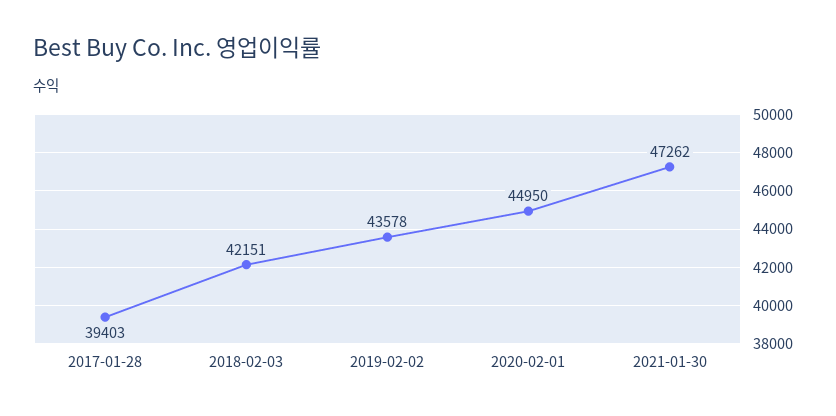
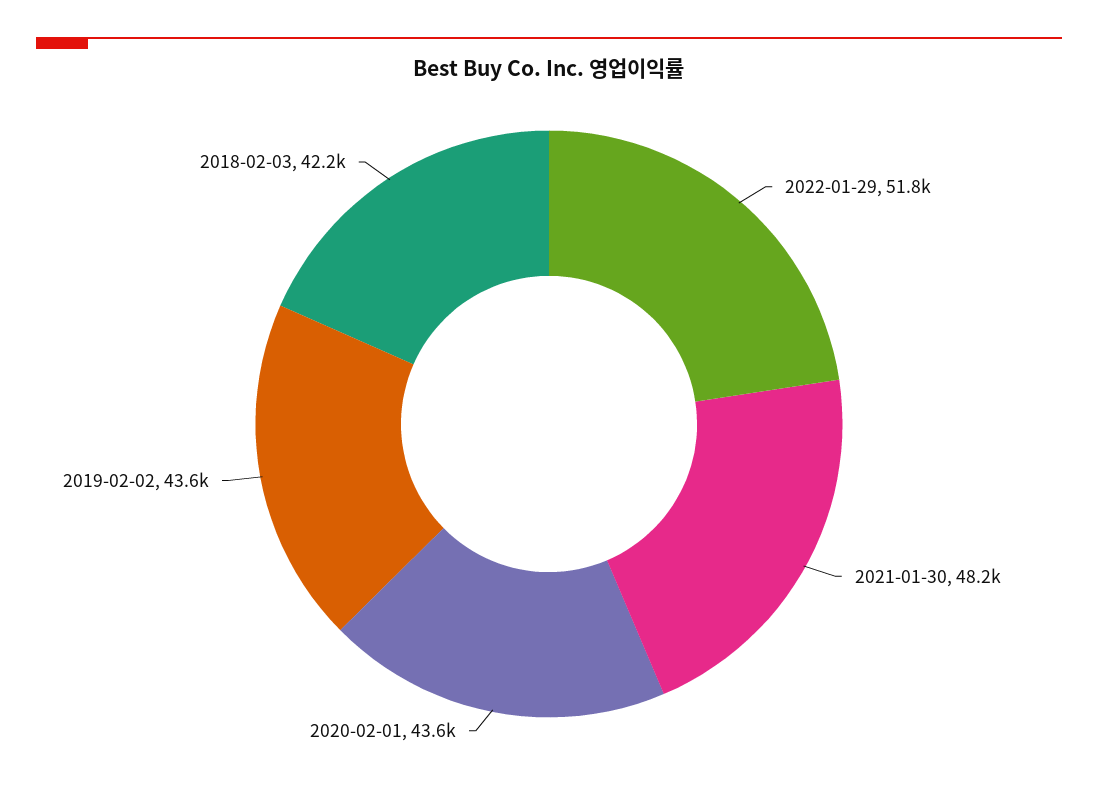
2017-01-28: 39403 -> none
2020-02-01: 44950 -> 43600
2021-01-30: 47262 -> 48200
2022-01-29: none -> 51800

